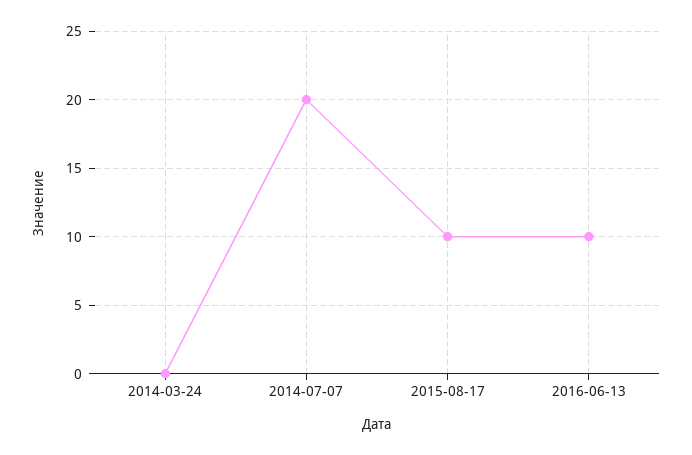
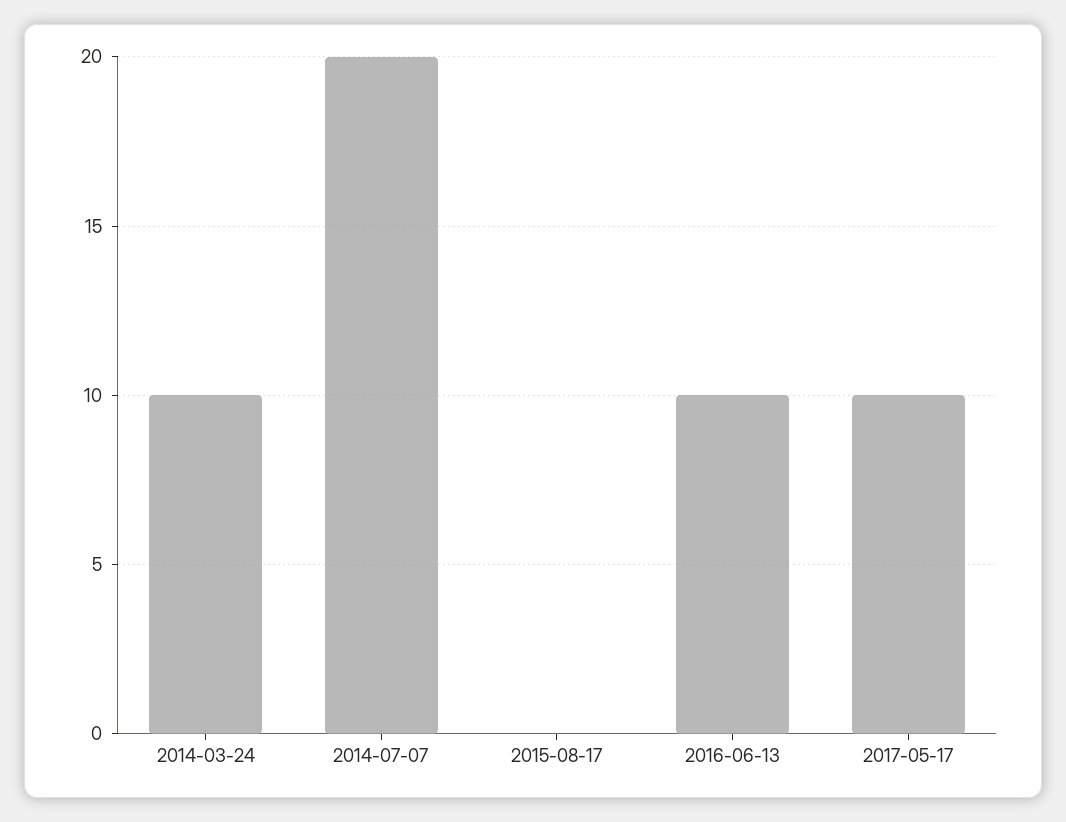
2014-03-24: 0 -> 10
2015-08-17: 10 -> 0
2017-05-17: none -> 10

